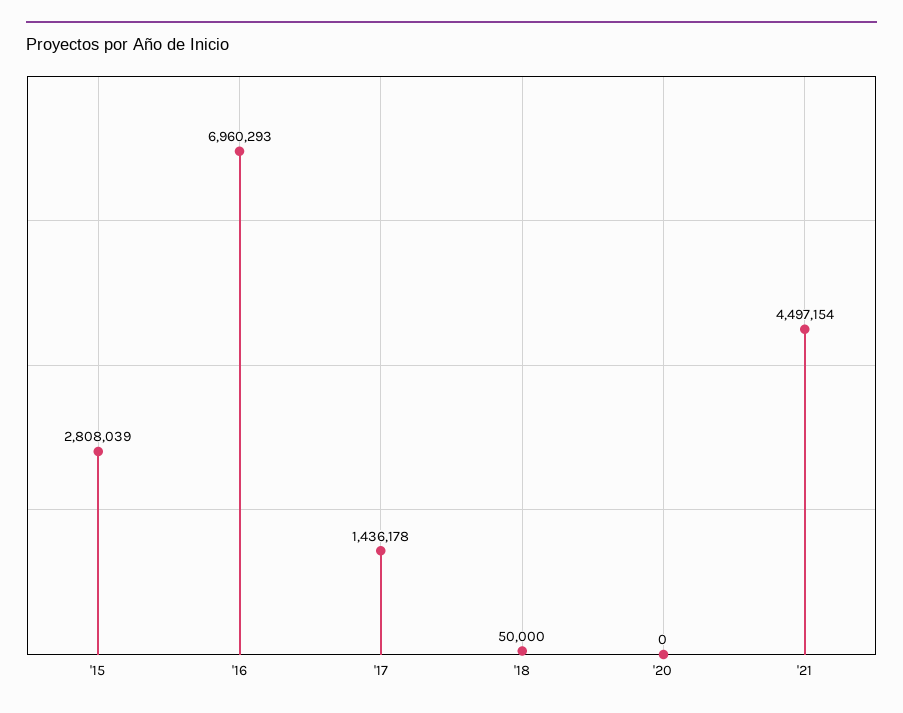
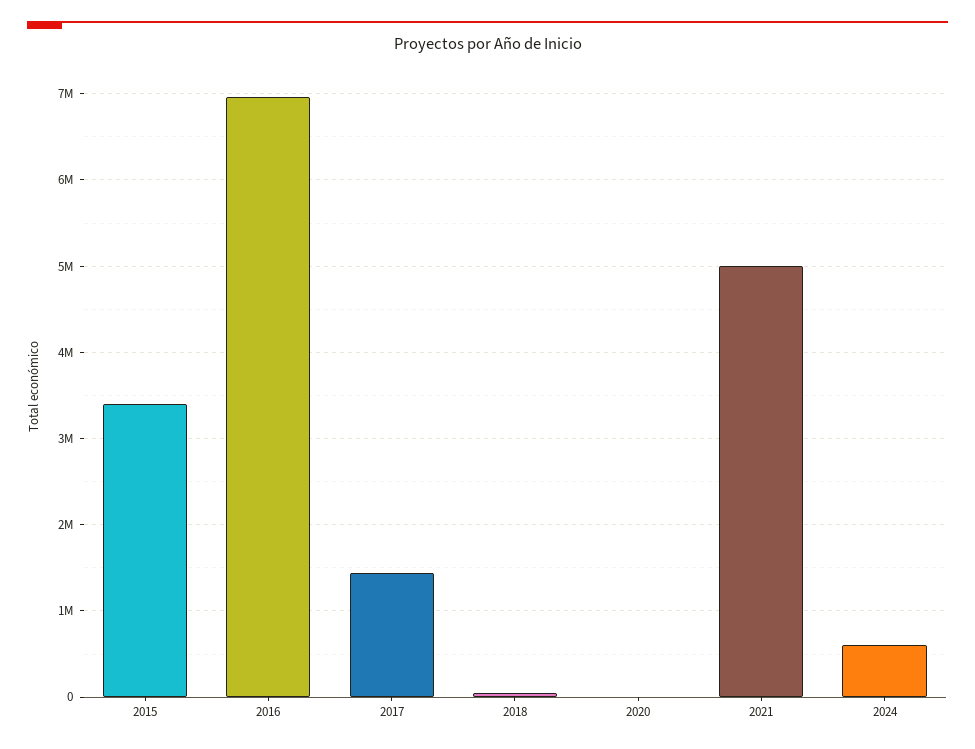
'15: 2808039 -> 3400000
'21: 4497154 -> 5000000
2024: none -> 600000

